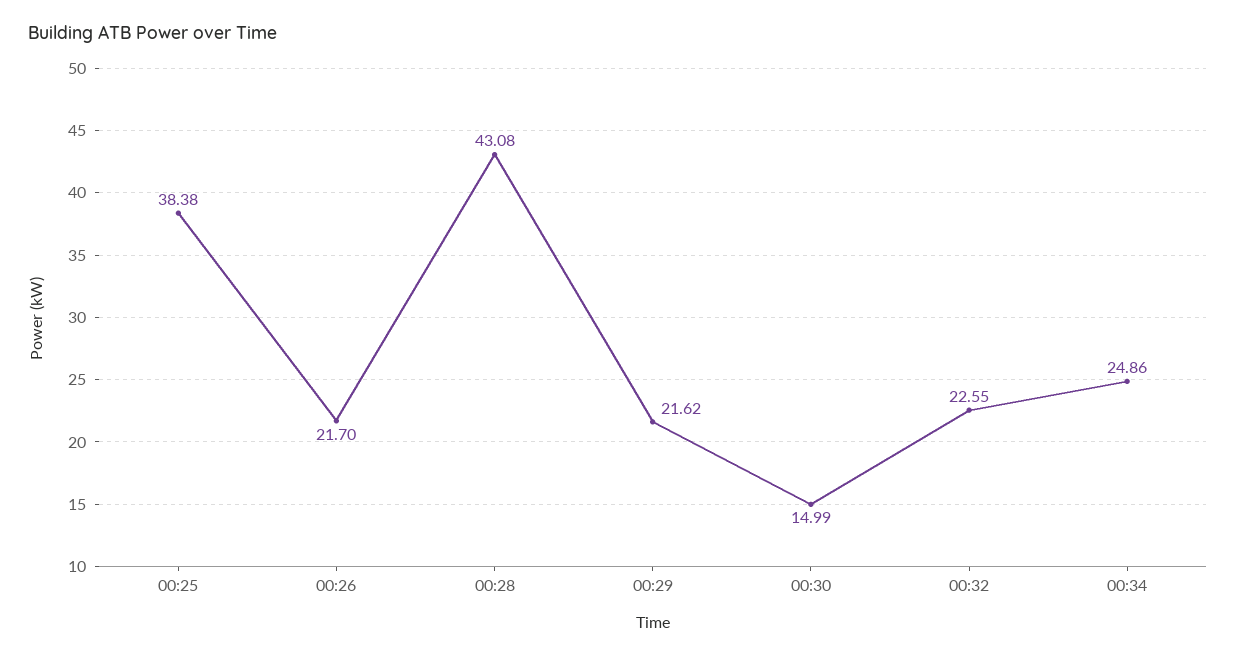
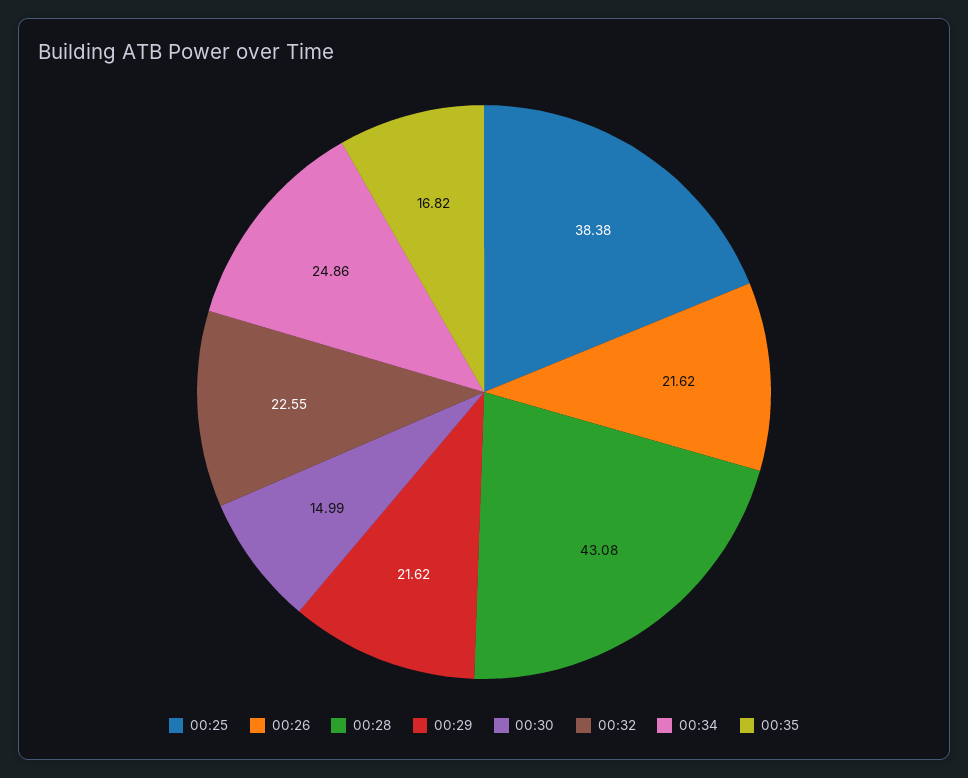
00:26: 21.7 -> 21.62
00:35: none -> 16.82

